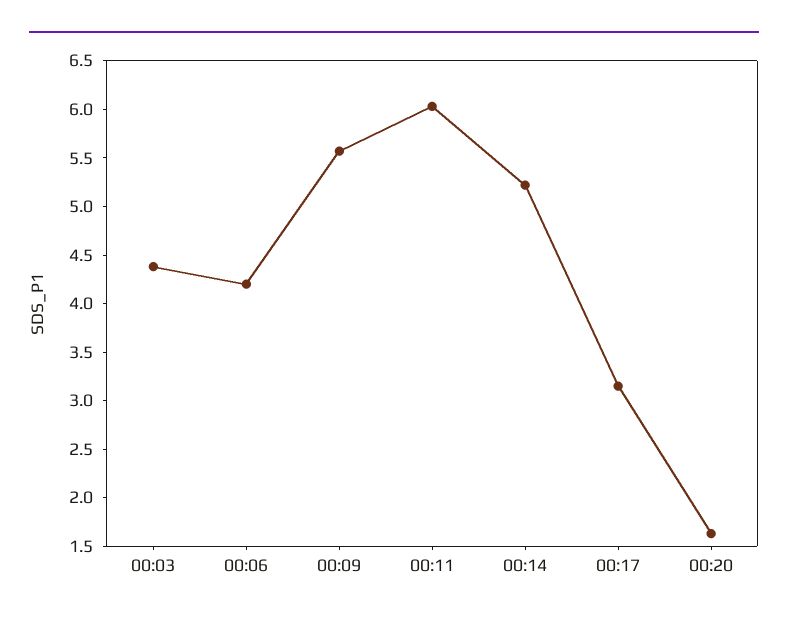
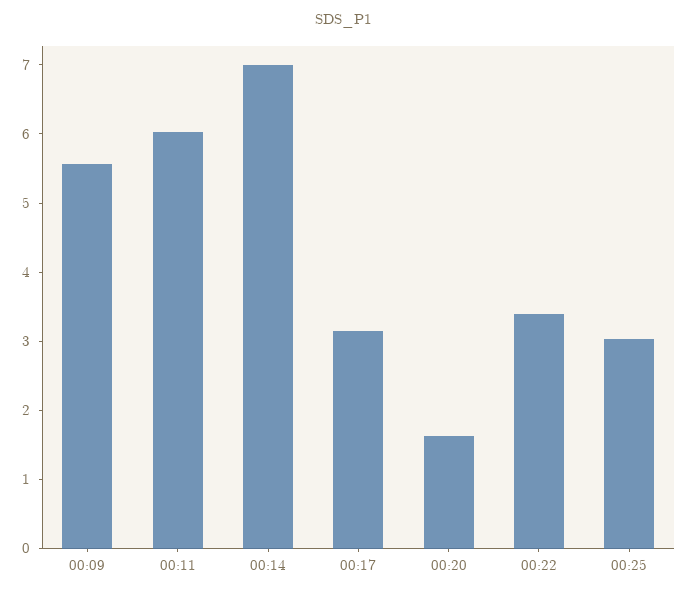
00:03: 4.4 -> none
00:06: 4.2 -> none
00:14: 5.2 -> 7
00:22: none -> 3.4
00:25: none -> 3

